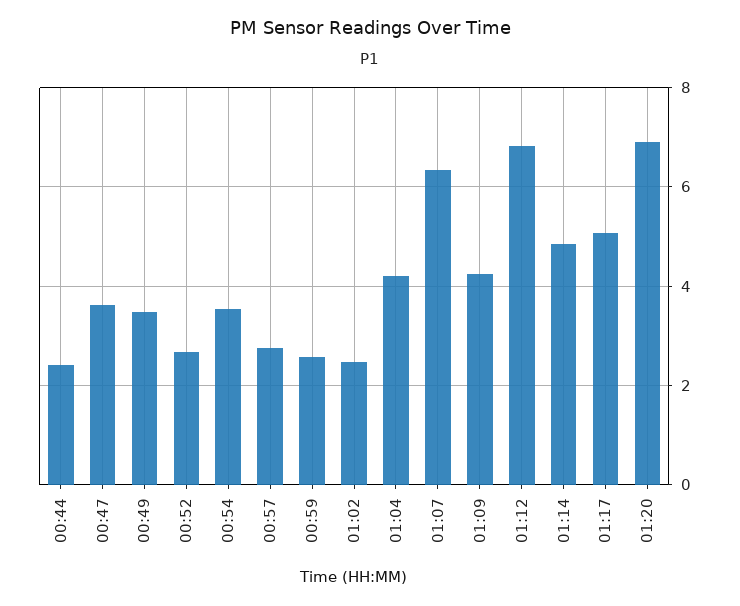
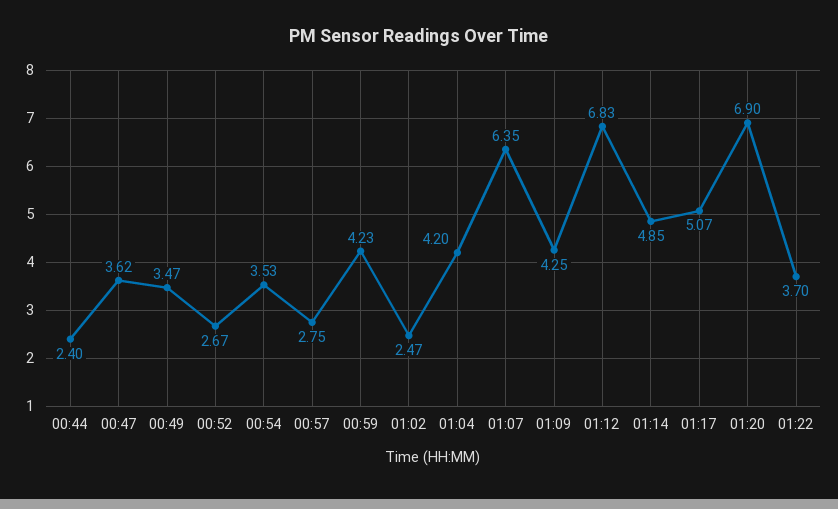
00:59: 2.6 -> 4.23
01:22: none -> 3.7

